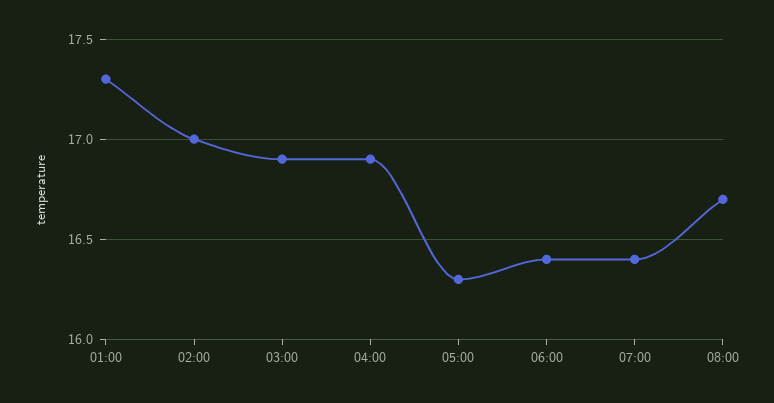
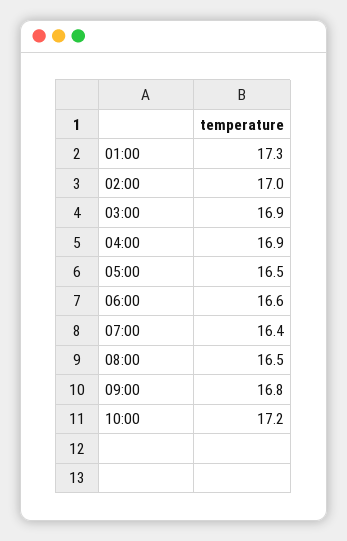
05:00: 16.3 -> 16.5
06:00: 16.4 -> 16.6
08:00: 16.7 -> 16.5
09:00: none -> 16.8
10:00: none -> 17.2

